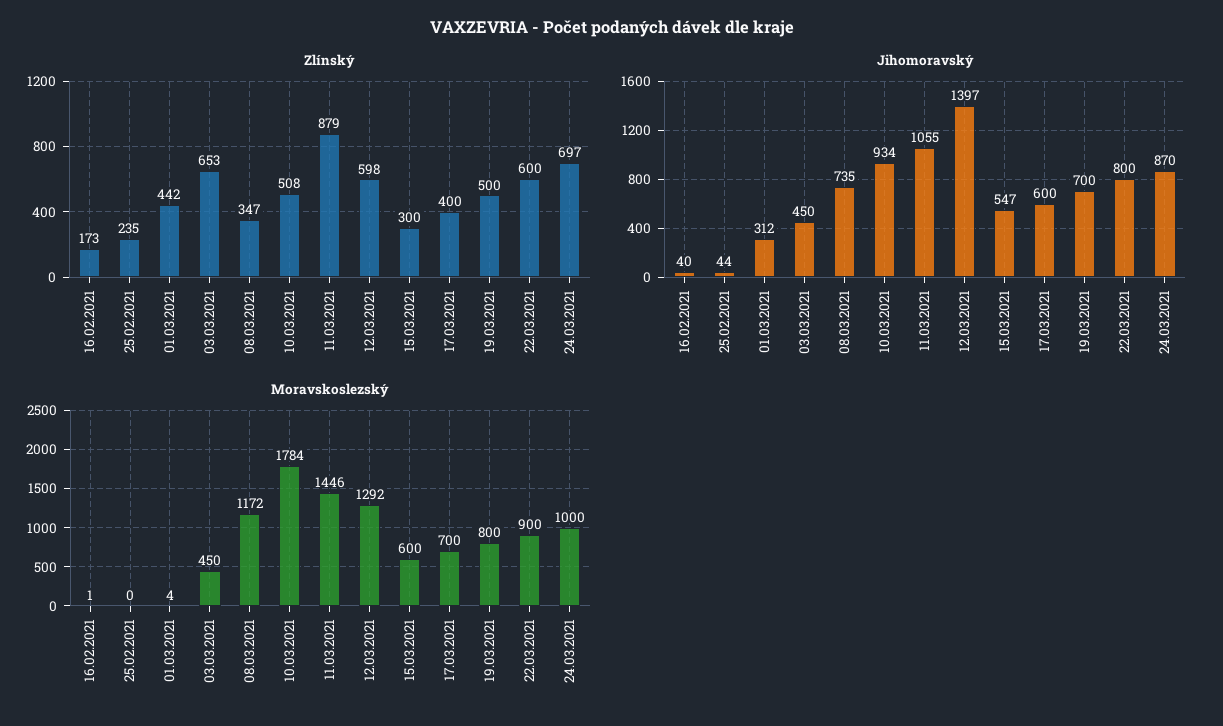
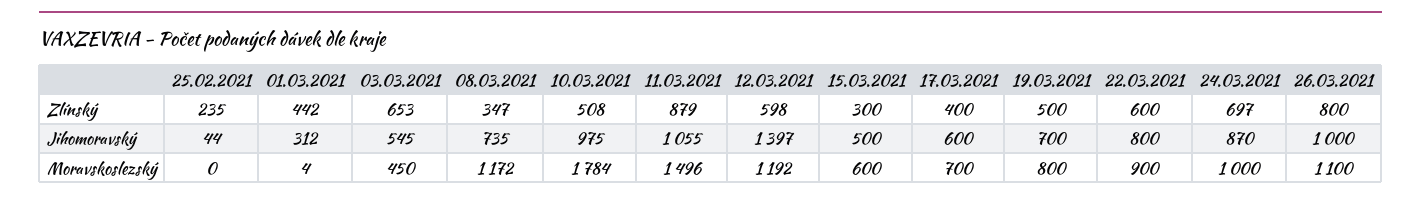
Zlínský, 16.02.2021: 173 -> none
Jihomoravský, 16.02.2021: 40 -> none
Jihomoravský, 03.03.2021: 450 -> 545
Jihomoravský, 10.03.2021: 934 -> 975
Jihomoravský, 15.03.2021: 547 -> 500
Moravskoslezský, 16.02.2021: 1 -> none
Moravskoslezský, 11.03.2021: 1446 -> 1496
Moravskoslezský, 12.03.2021: 1292 -> 1192
Zlínský, 26.03.2021: none -> 800
Jihomoravský, 26.03.2021: none -> 1000
Moravskoslezský, 26.03.2021: none -> 1100

